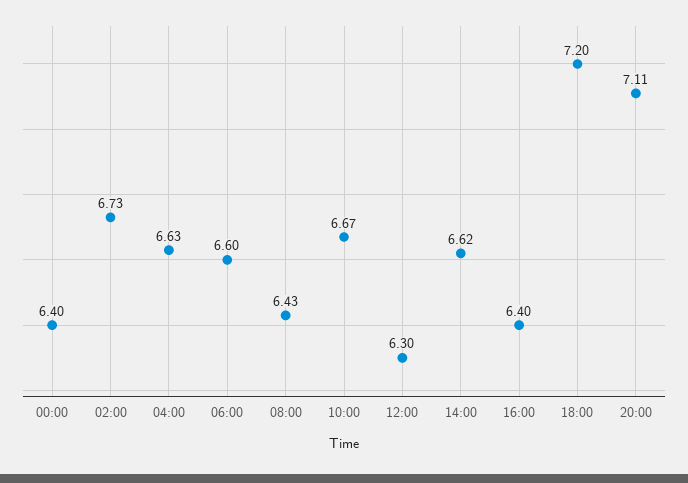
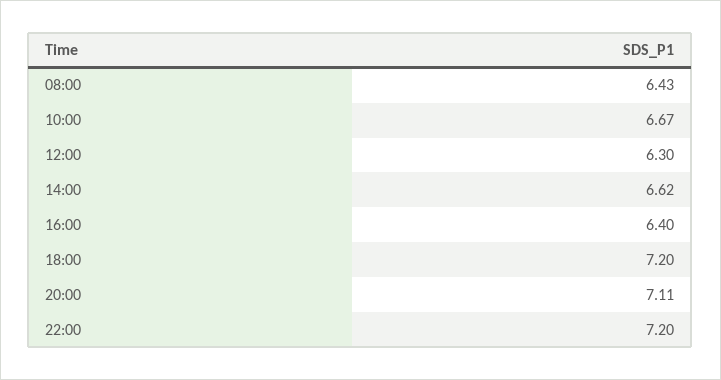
00:00: 6.4 -> none
02:00: 6.73 -> none
04:00: 6.63 -> none
06:00: 6.6 -> none
22:00: none -> 7.2

